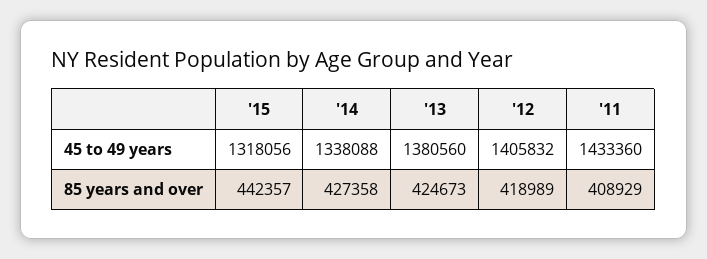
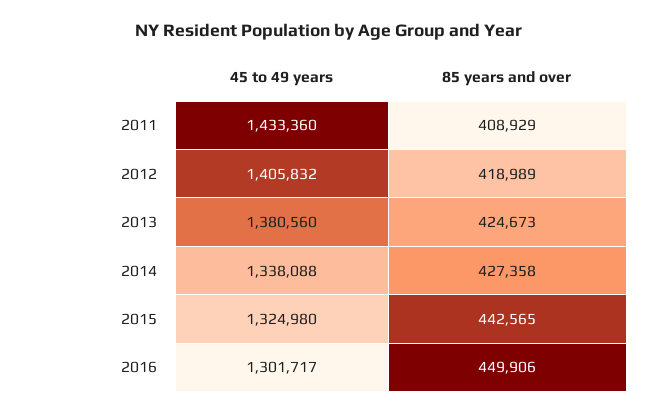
'15, 45 to 49 years: 1318056 -> 1324980
'15, 85 years and over: 442357 -> 442565
2016, 45 to 49 years: none -> 1301717
2016, 85 years and over: none -> 449906

